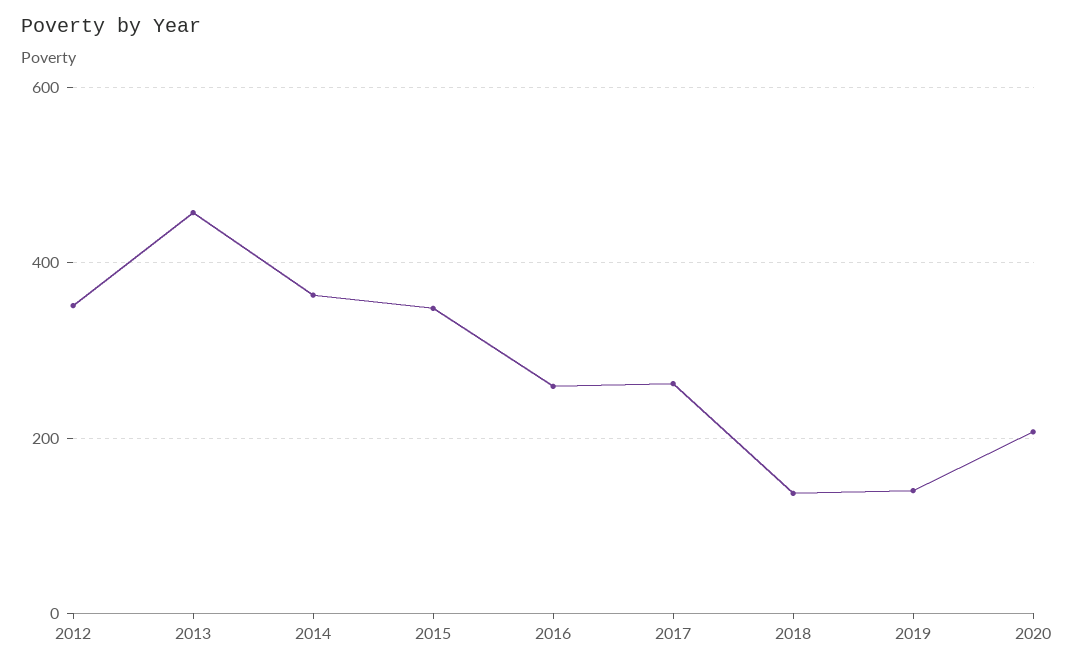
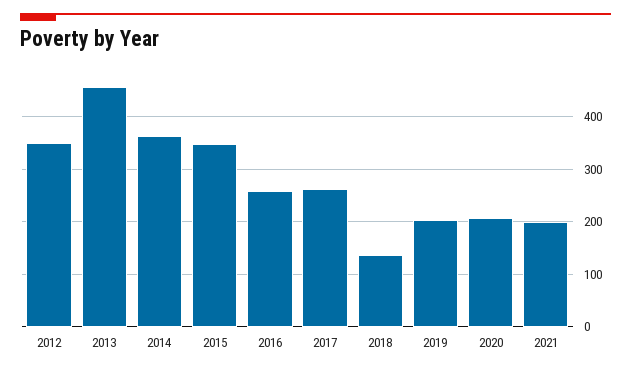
2019: 140 -> 200
2021: none -> 200

